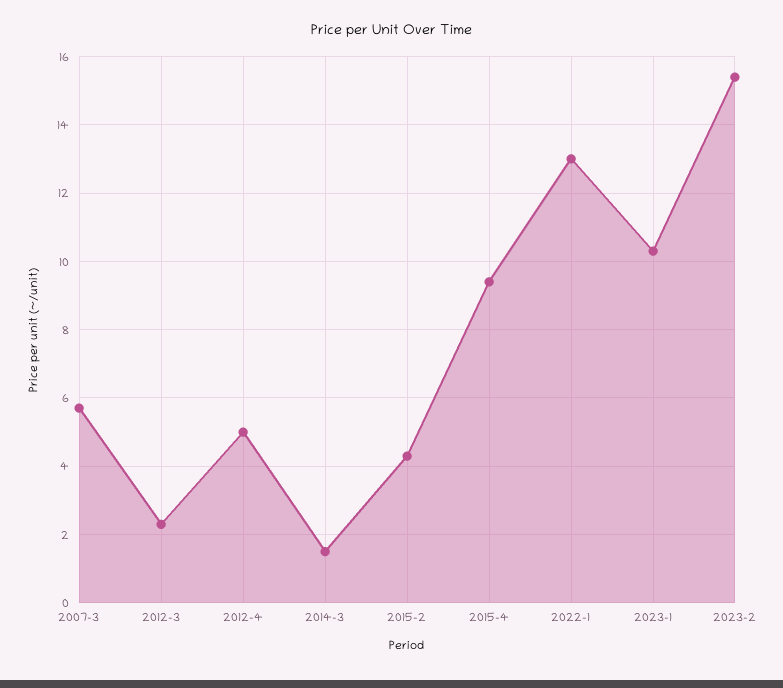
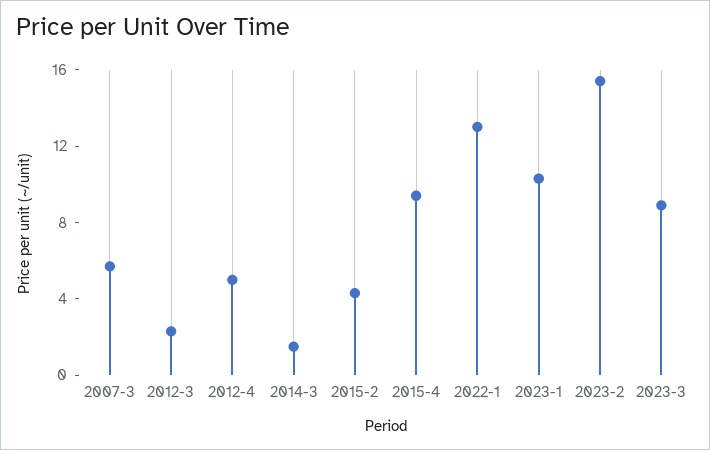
2023-3: none -> 9

